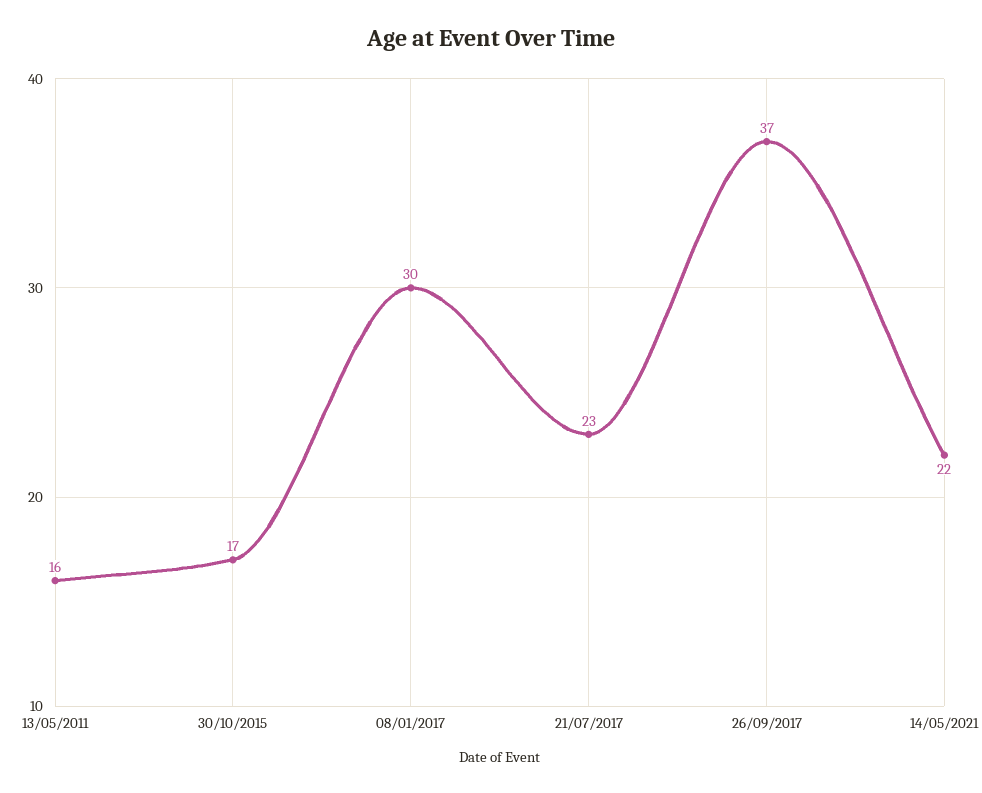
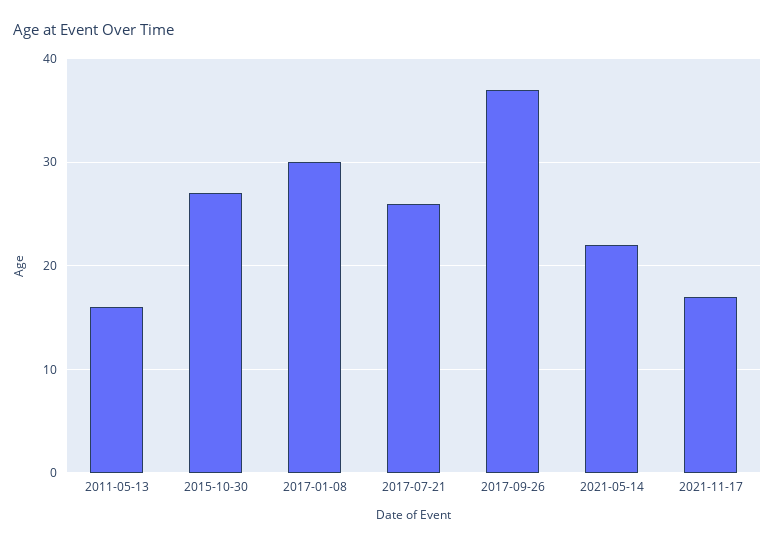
30/10/2015: 17 -> 27
21/07/2017: 23 -> 26
2021-11-17: none -> 17

